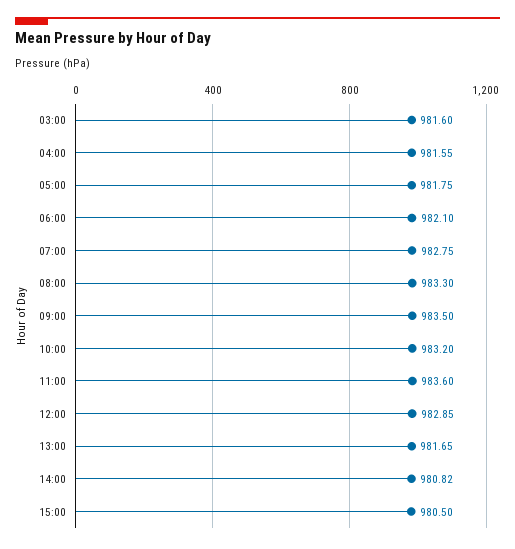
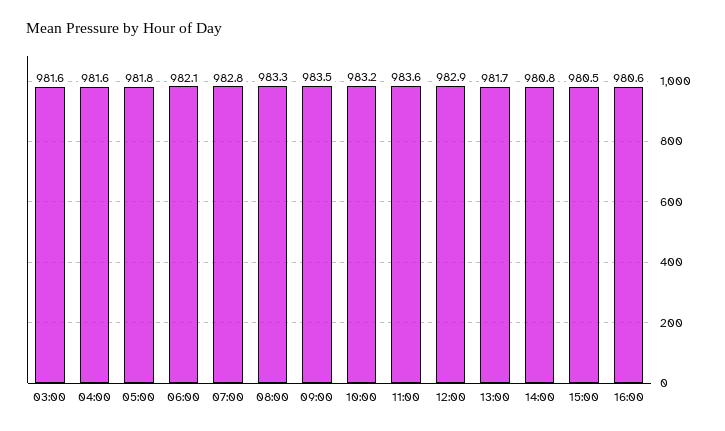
16:00: none -> 980.6

